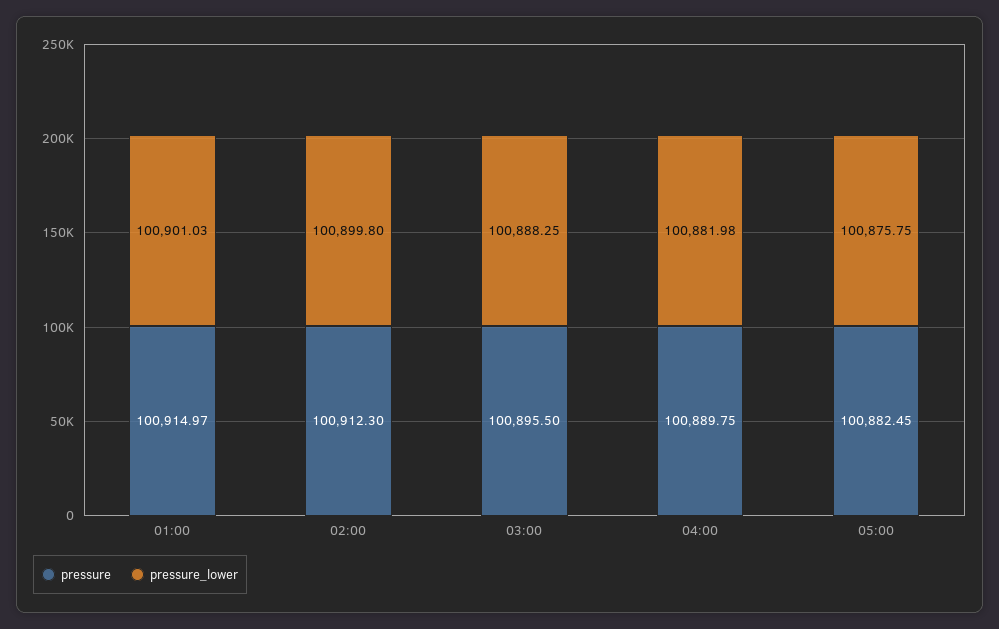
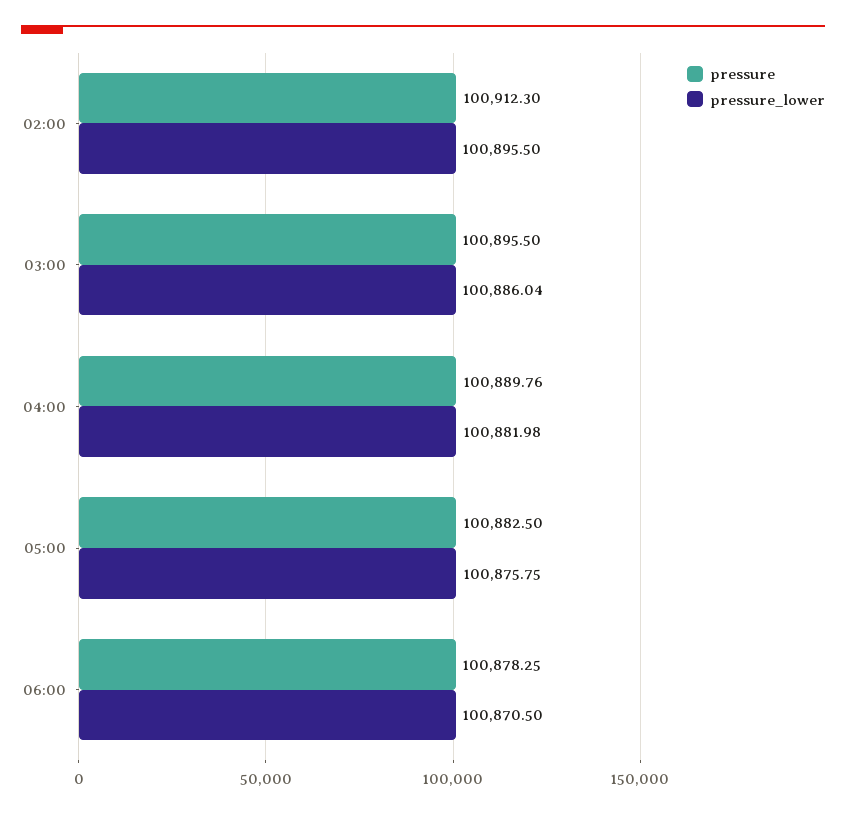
pressure, 01:00: 100914.97 -> none
pressure_lower, 01:00: 100901.03 -> none
pressure_lower, 02:00: 100899.8 -> 100895.5
pressure_lower, 03:00: 100888.25 -> 100886.04
pressure, 04:00: 100889.75 -> 100889.76
pressure, 05:00: 100882.45 -> 100882.5
pressure, 06:00: none -> 100878.25
pressure_lower, 06:00: none -> 100870.5

